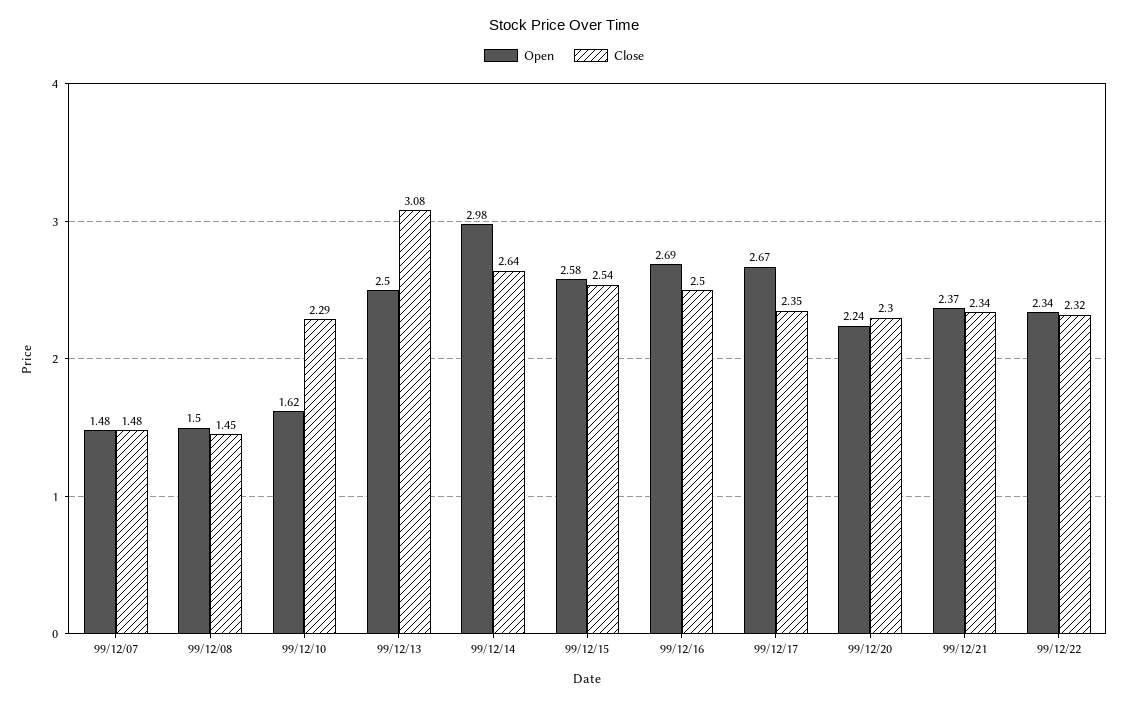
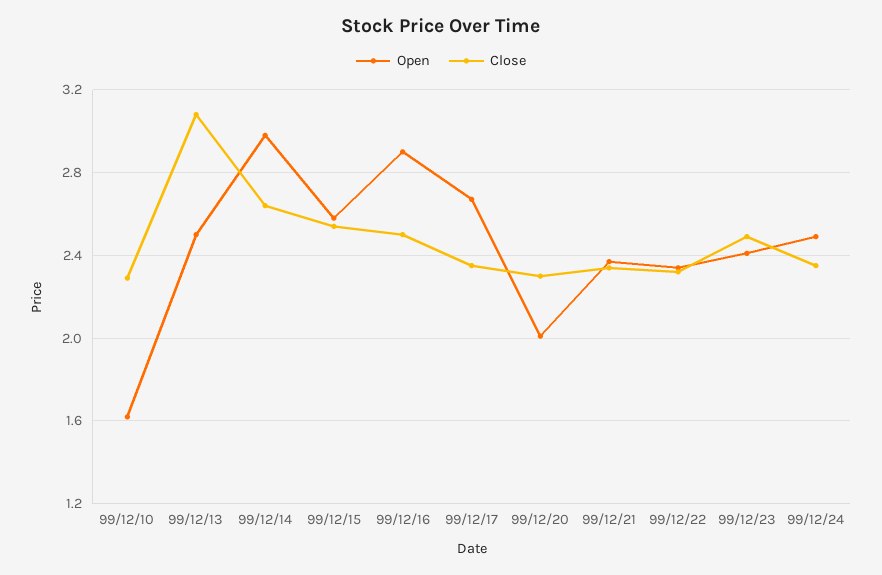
Open, 99/12/07: 1.48 -> none
Close, 99/12/07: 1.48 -> none
Open, 99/12/08: 1.5 -> none
Close, 99/12/08: 1.45 -> none
Open, 99/12/16: 2.69 -> 2.9
Open, 99/12/20: 2.24 -> 2
Open, 99/12/23: none -> 2.4
Close, 99/12/23: none -> 2.5
Open, 99/12/24: none -> 2.5
Close, 99/12/24: none -> 2.35

